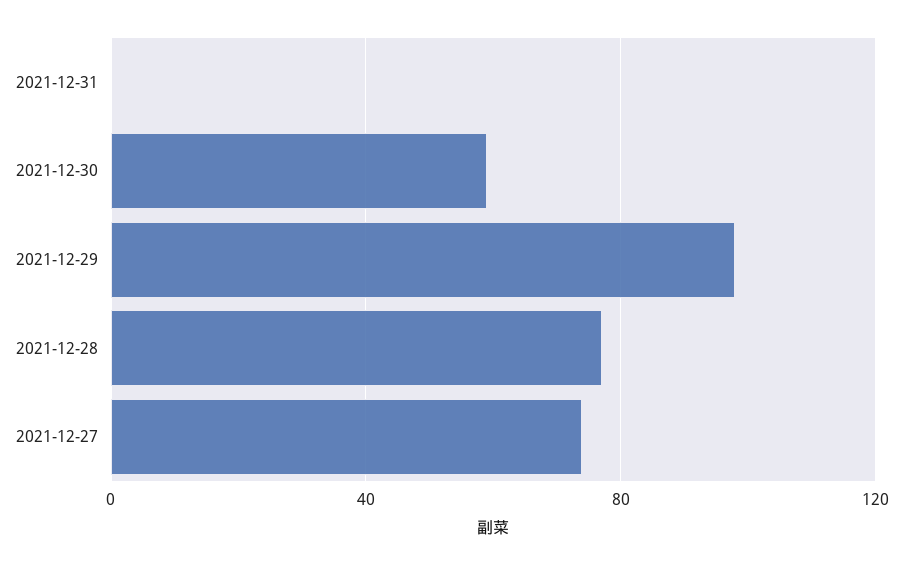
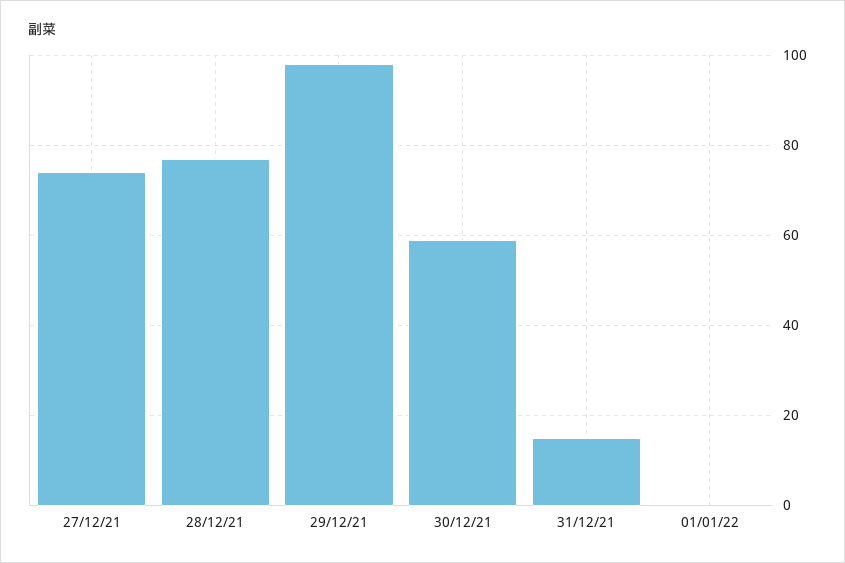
2021-12-31: 0 -> 15
01/01/22: none -> 0

